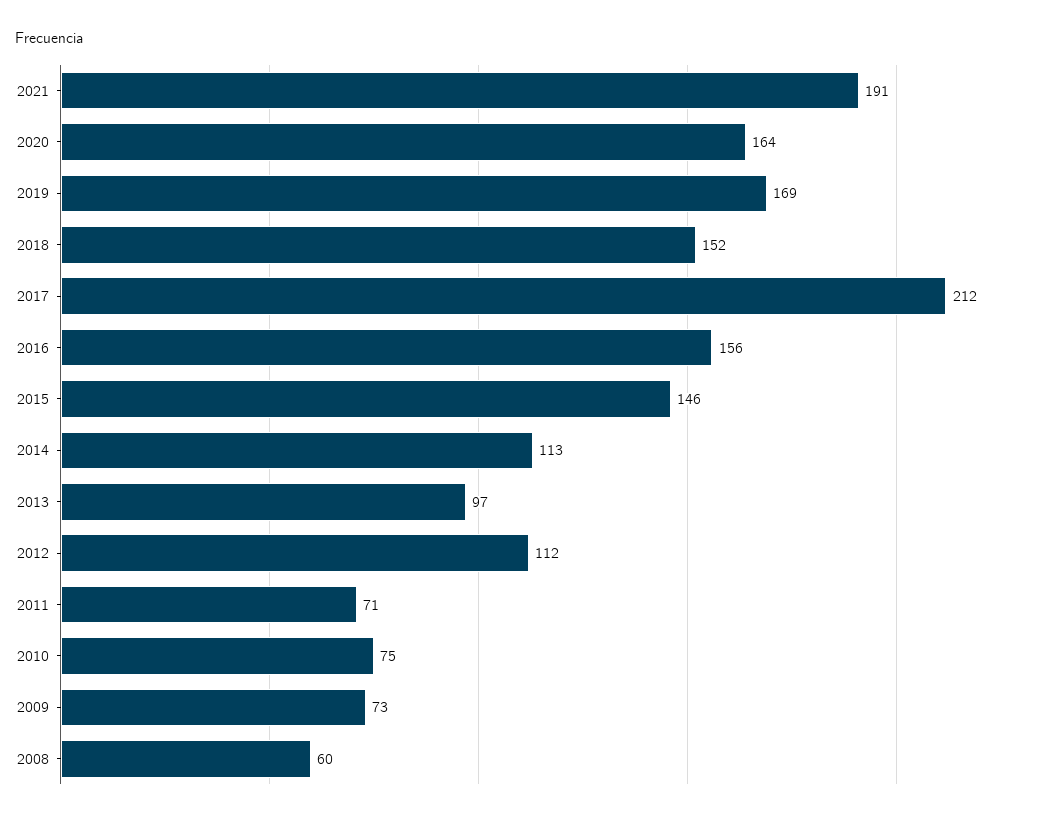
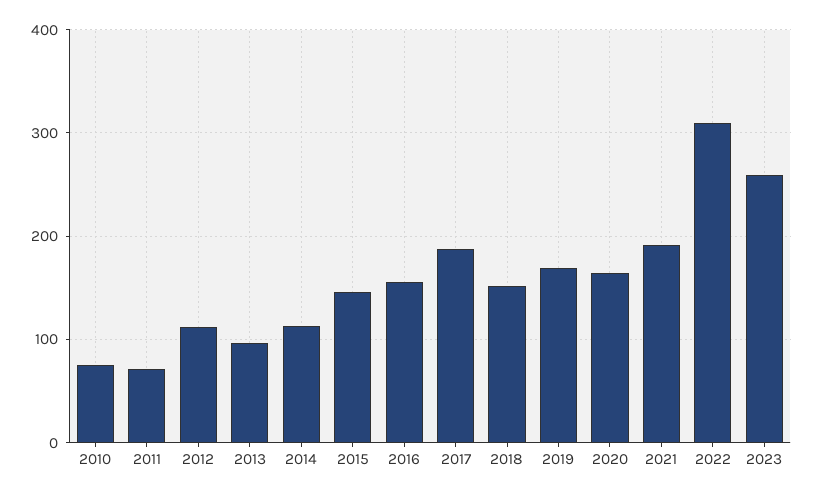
2017: 212 -> 190
2009: 73 -> none
2008: 60 -> none
2022: none -> 310
2023: none -> 260

